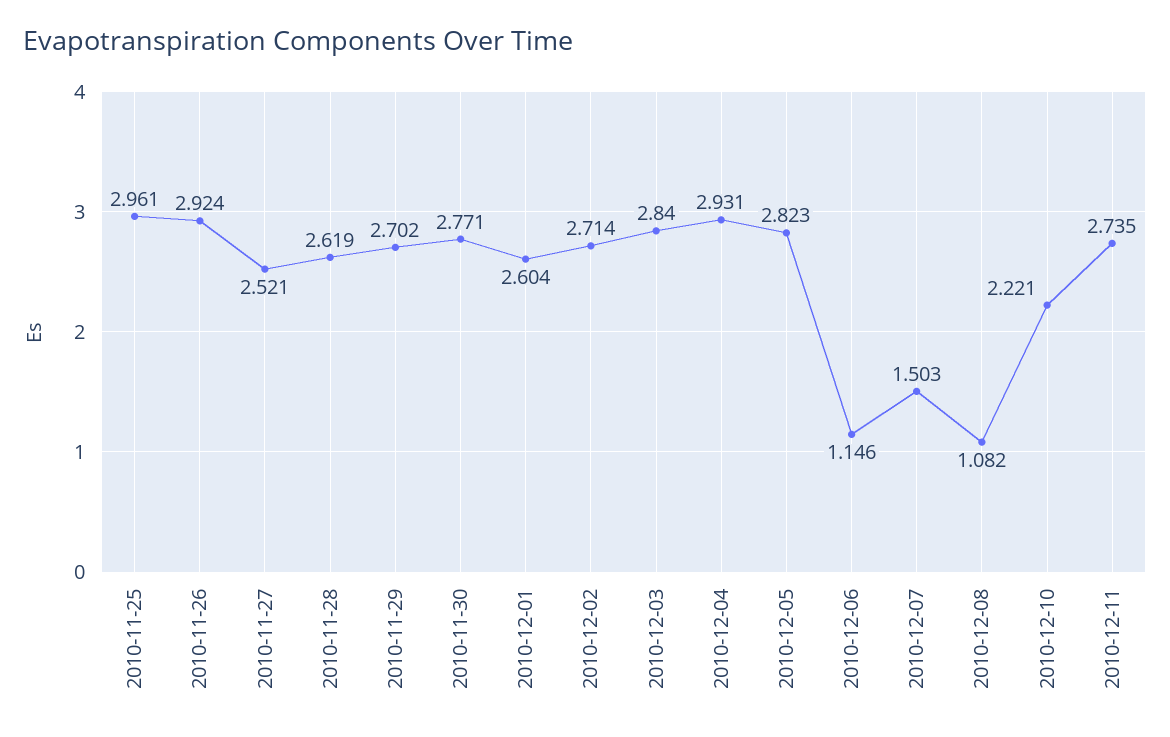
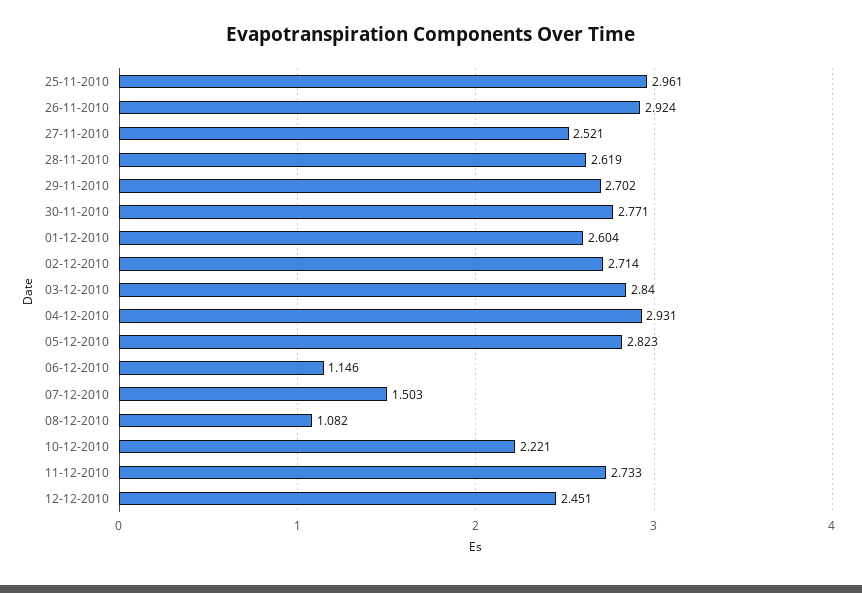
2010-12-11: 2.735 -> 2.733
12-12-2010: none -> 2.451

